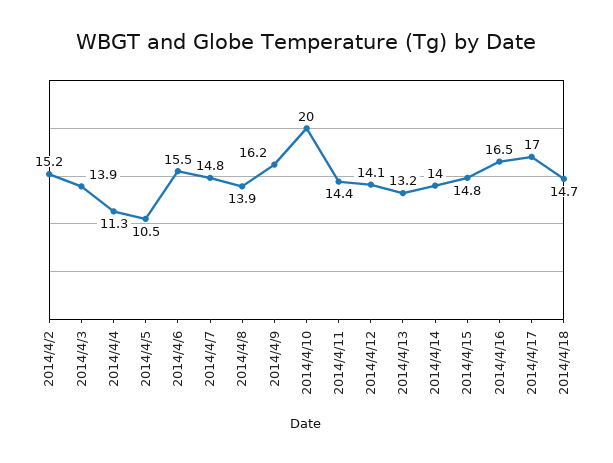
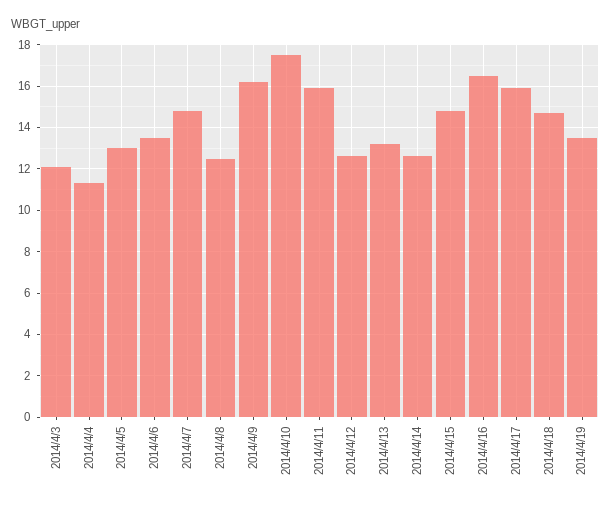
2014/4/2: 15.2 -> none
2014/4/3: 13.9 -> 12
2014/4/5: 10.5 -> 13
2014/4/6: 15.5 -> 13.5
2014/4/8: 13.9 -> 12.5
2014/4/10: 20 -> 17.5
2014/4/11: 14.4 -> 16
2014/4/12: 14.1 -> 12.5
2014/4/14: 14 -> 12.5
2014/4/17: 17 -> 16
2014/4/19: none -> 13.5

